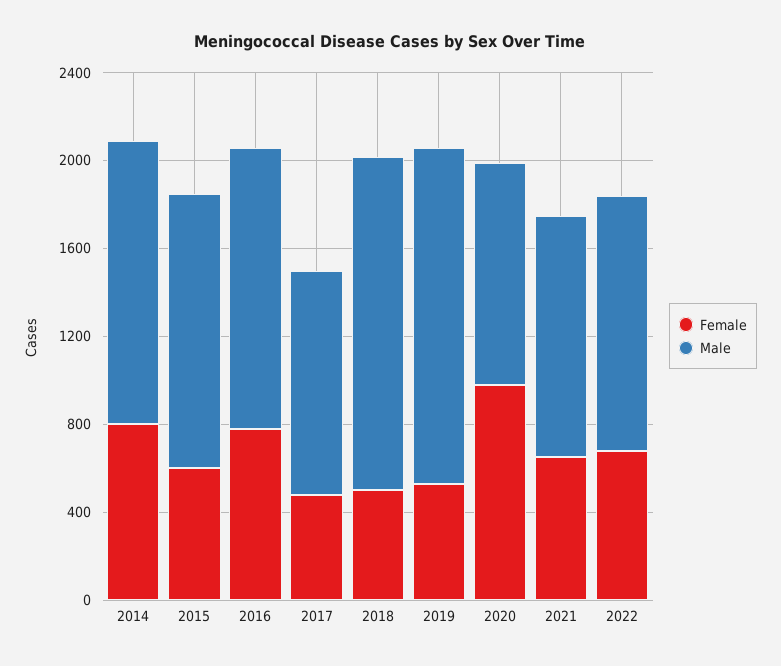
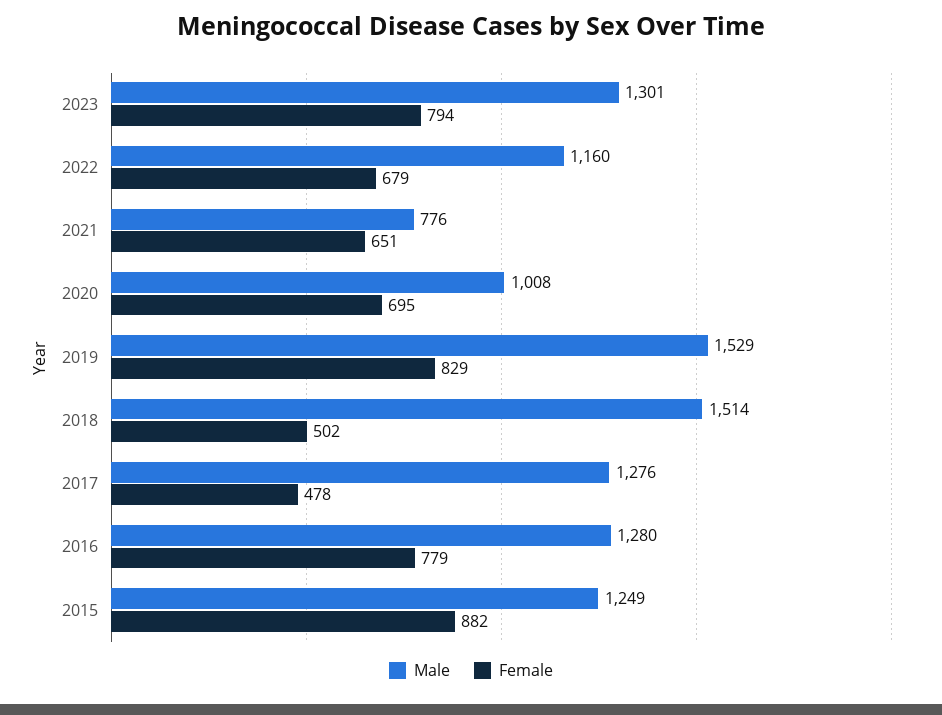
Female, 2014: 800 -> none
Male, 2014: 1300 -> none
Female, 2015: 600 -> 882
Male, 2017: 1000 -> 1276
Female, 2019: 500 -> 829
Female, 2020: 1000 -> 695
Male, 2021: 1100 -> 776
Male, 2023: none -> 1301
Female, 2023: none -> 794

